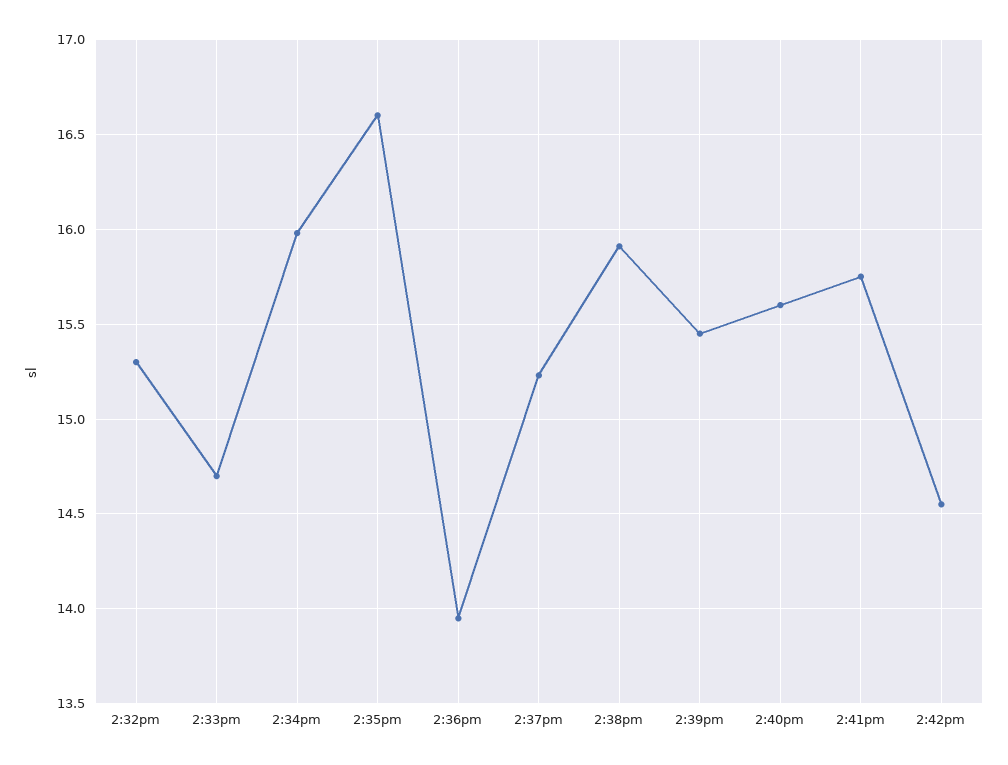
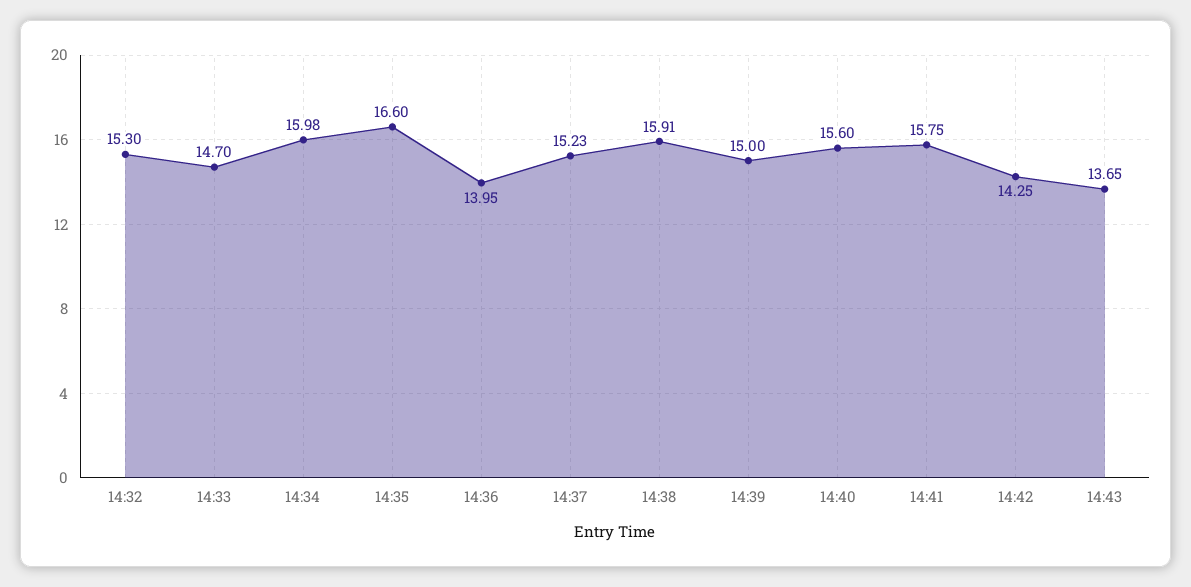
2:39pm: 15.45 -> 15
2:42pm: 14.55 -> 14.25
14:43: none -> 13.65

